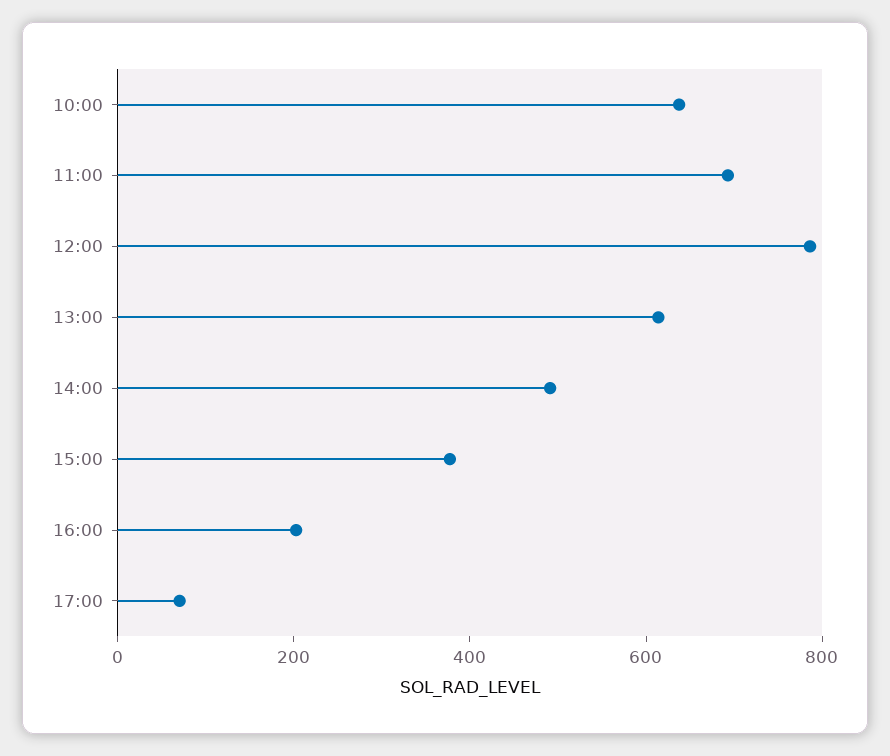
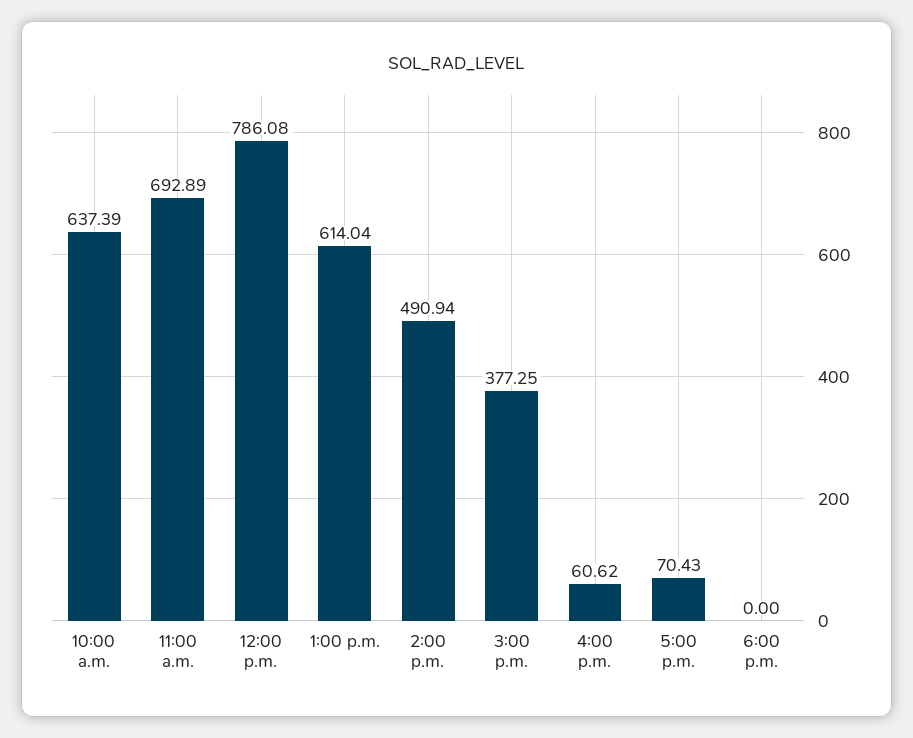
16:00: 200 -> 60.62
6:00 p.m.: none -> 0

